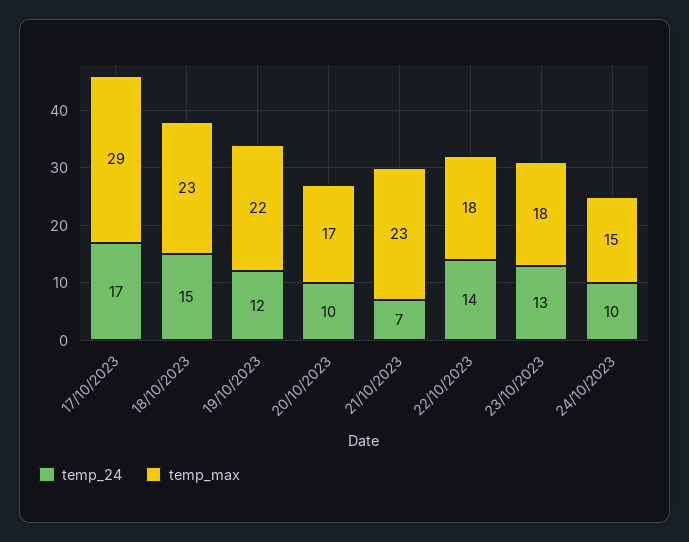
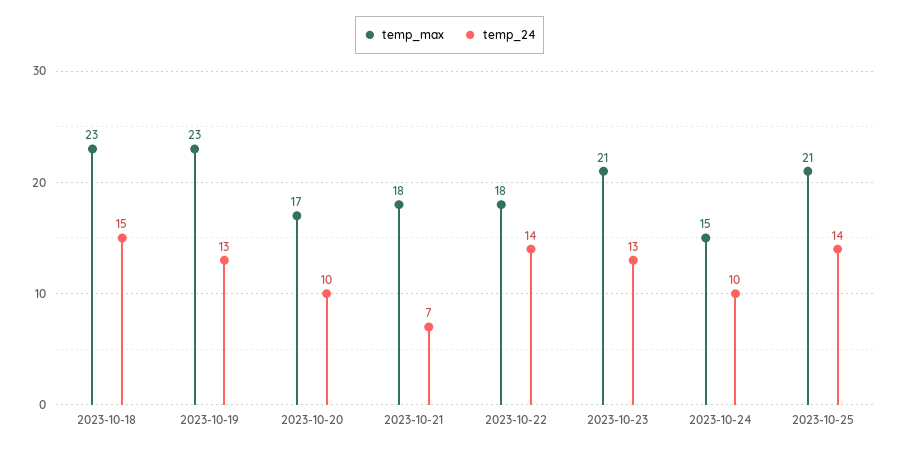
temp_24, 17/10/2023: 17 -> none
temp_max, 17/10/2023: 29 -> none
temp_24, 19/10/2023: 12 -> 13
temp_max, 19/10/2023: 22 -> 23
temp_max, 21/10/2023: 23 -> 18
temp_max, 23/10/2023: 18 -> 21
temp_max, 2023-10-25: none -> 21
temp_24, 2023-10-25: none -> 14

